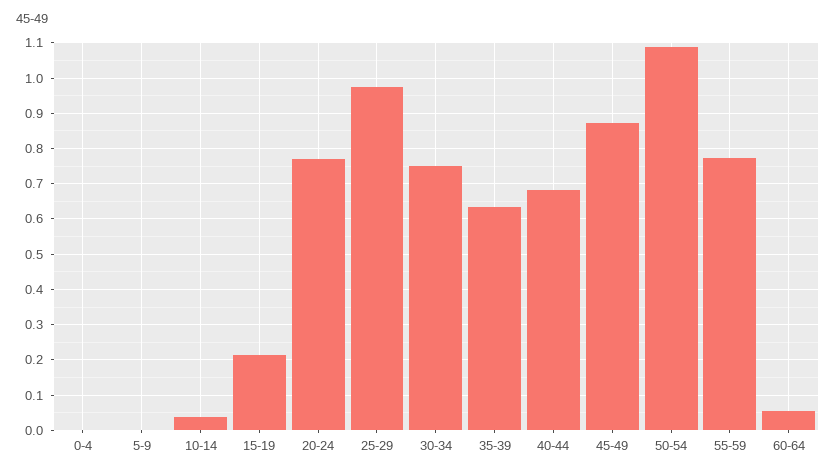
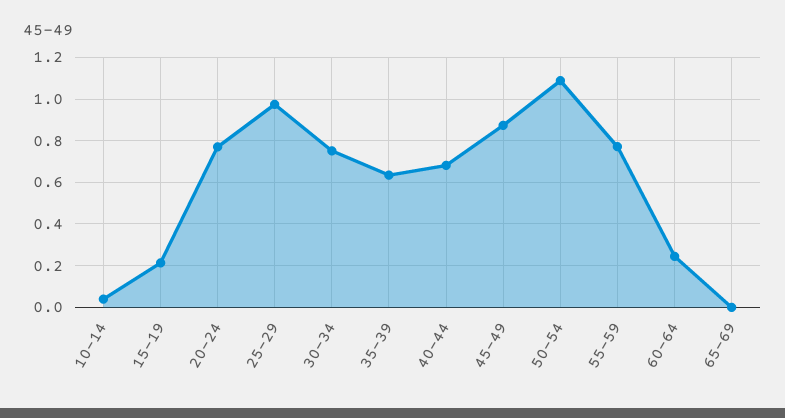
0-4: 0 -> none
5-9: 0 -> none
60-64: 0.06 -> 0.25
65-69: none -> 0

